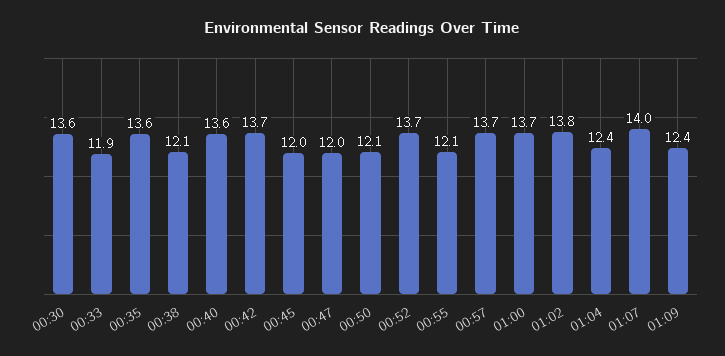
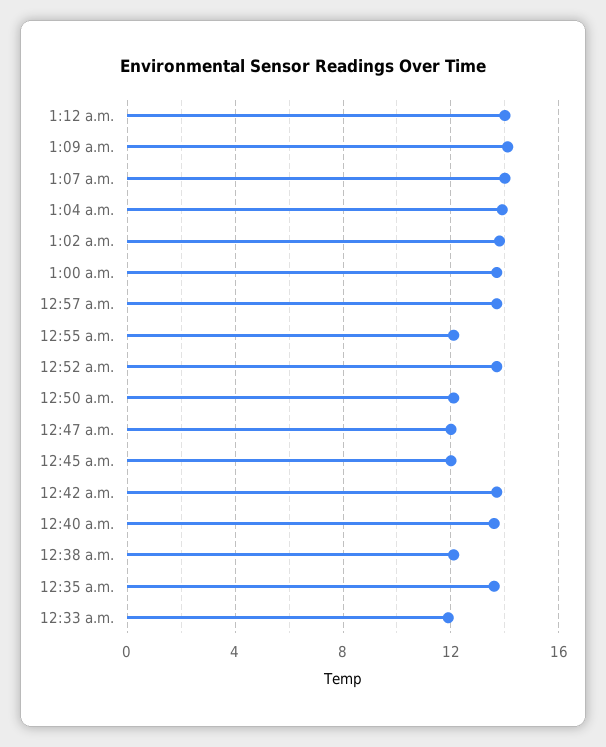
00:30: 13.6 -> none
01:04: 12.4 -> 14
01:09: 12.4 -> 14
1:12 a.m.: none -> 14

